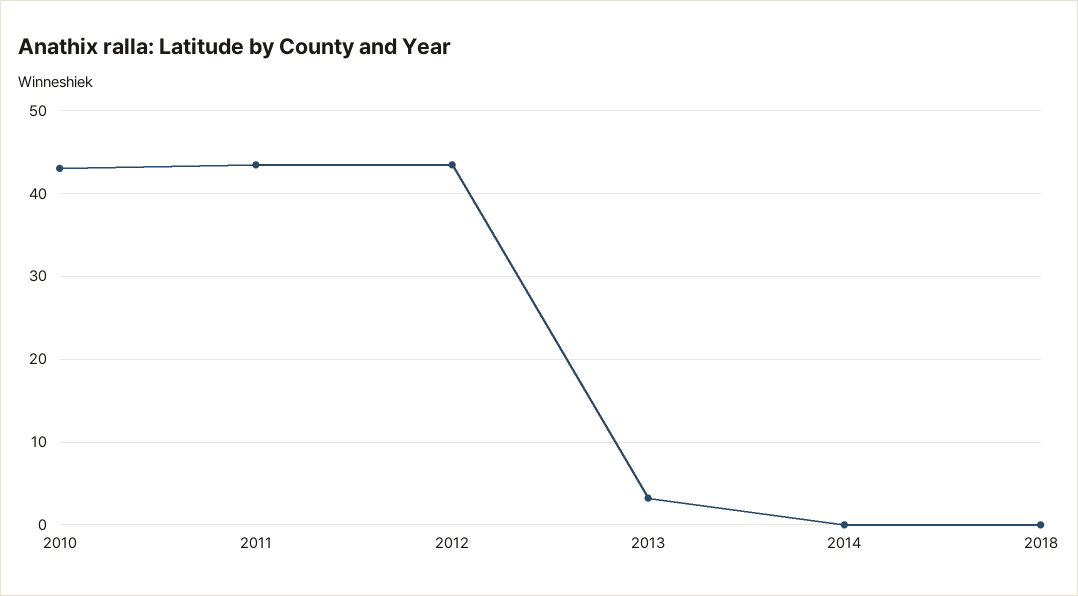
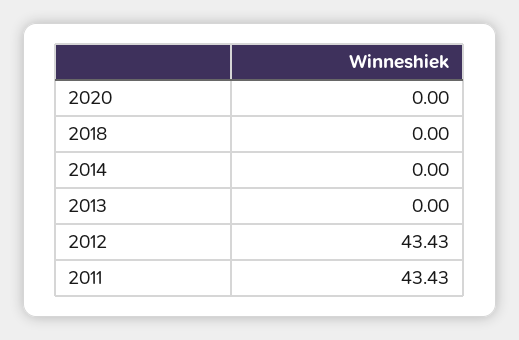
2010: 43 -> none
2013: 3 -> 0
2020: none -> 0

